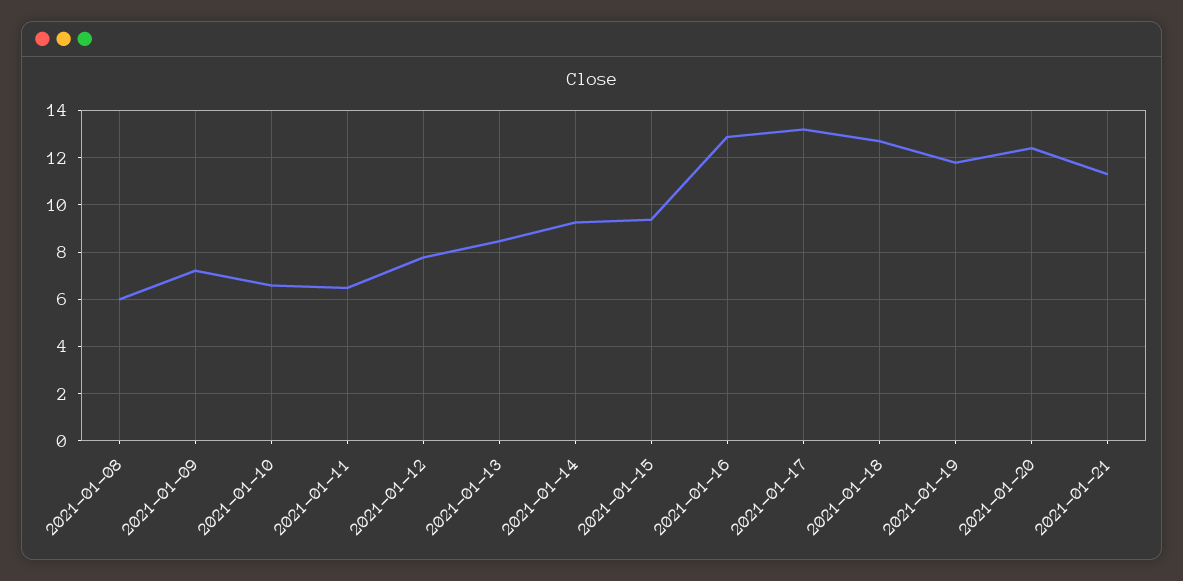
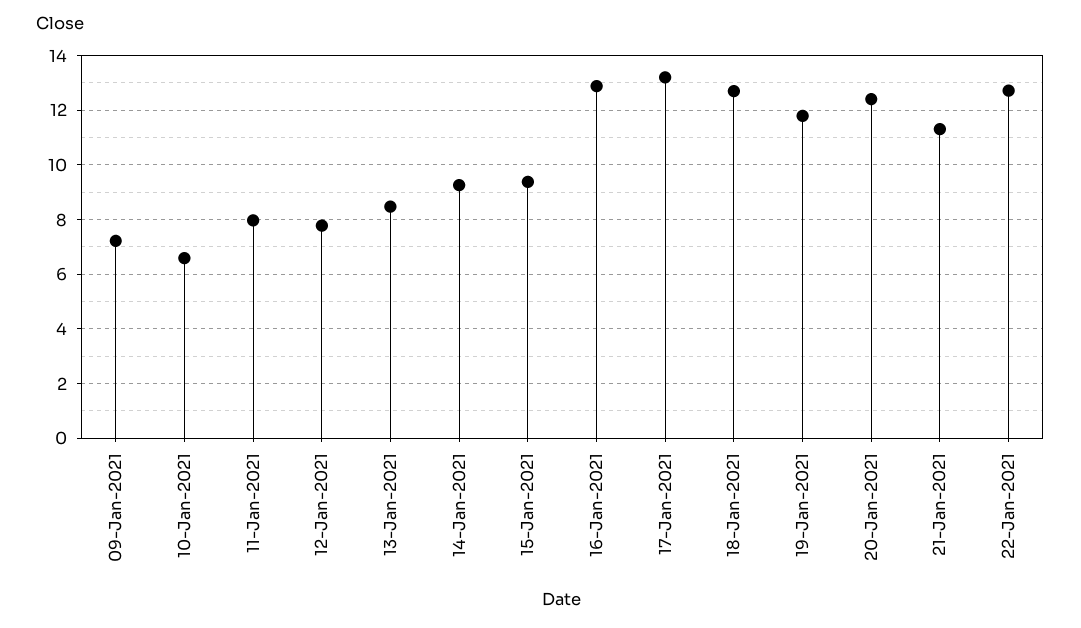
2021-01-08: 6 -> none
2021-01-11: 6.5 -> 8
22-Jan-2021: none -> 12.75

